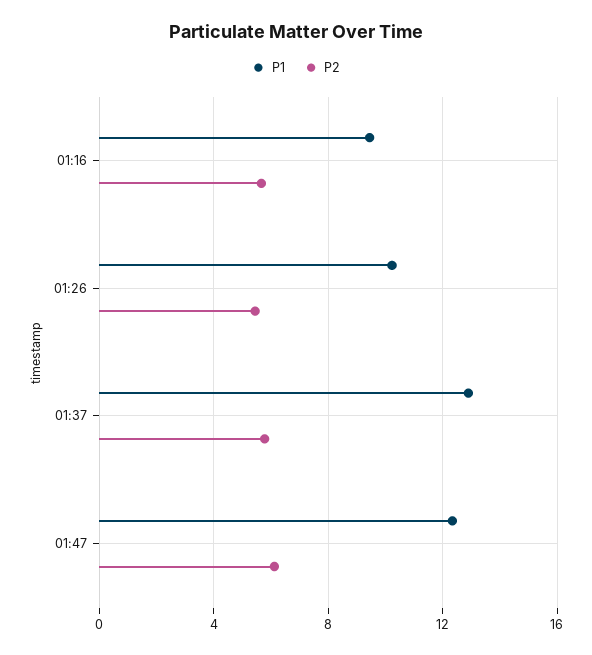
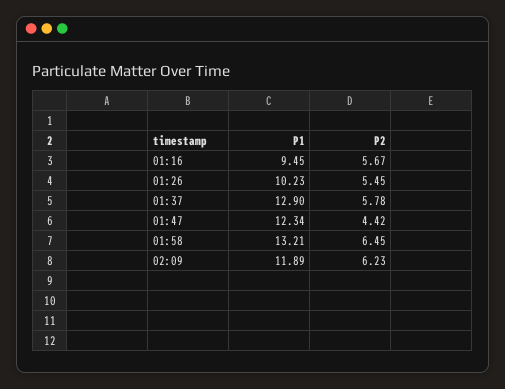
P2, 01:47: 6 -> 4.42
P1, 01:58: none -> 13.21
P2, 01:58: none -> 6.45
P1, 02:09: none -> 11.89
P2, 02:09: none -> 6.23

